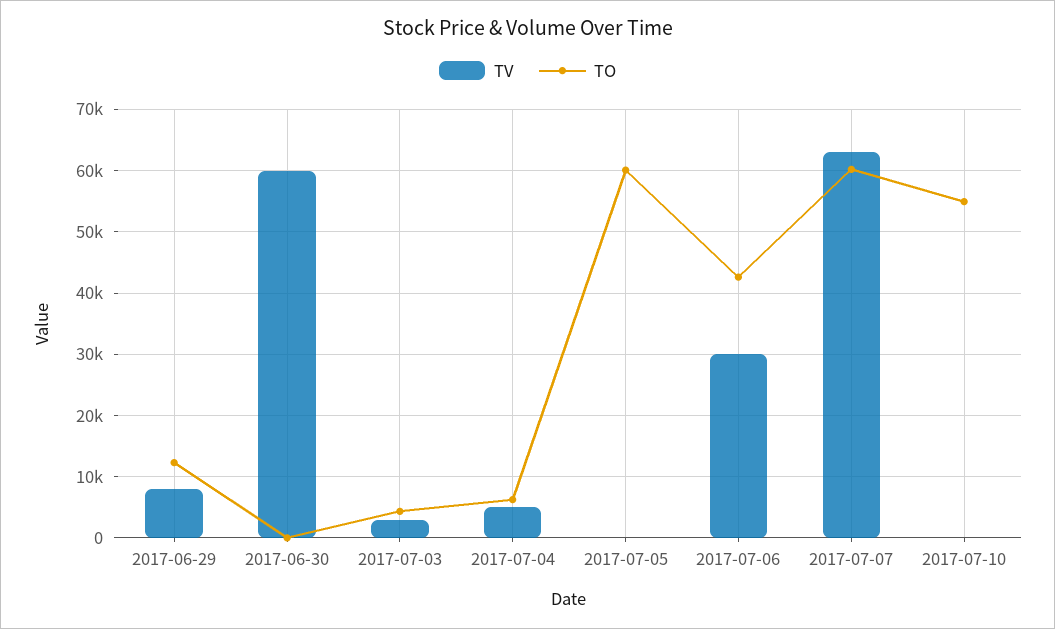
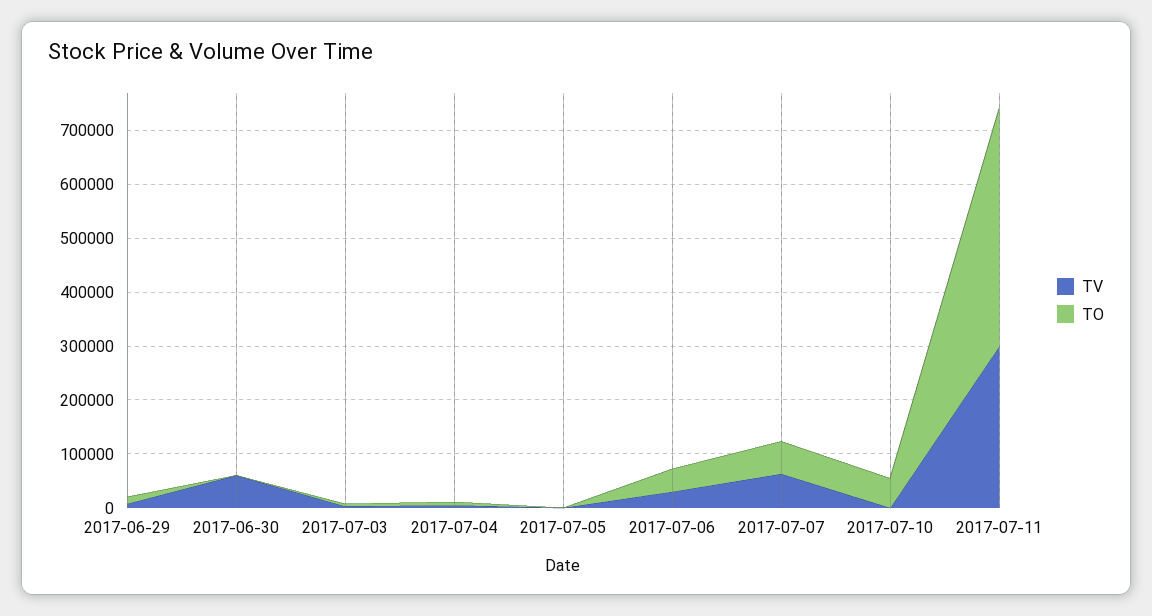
TO, 2017-07-05: 60000 -> 0
TV, 2017-07-11: none -> 300000
TO, 2017-07-11: none -> 440000

